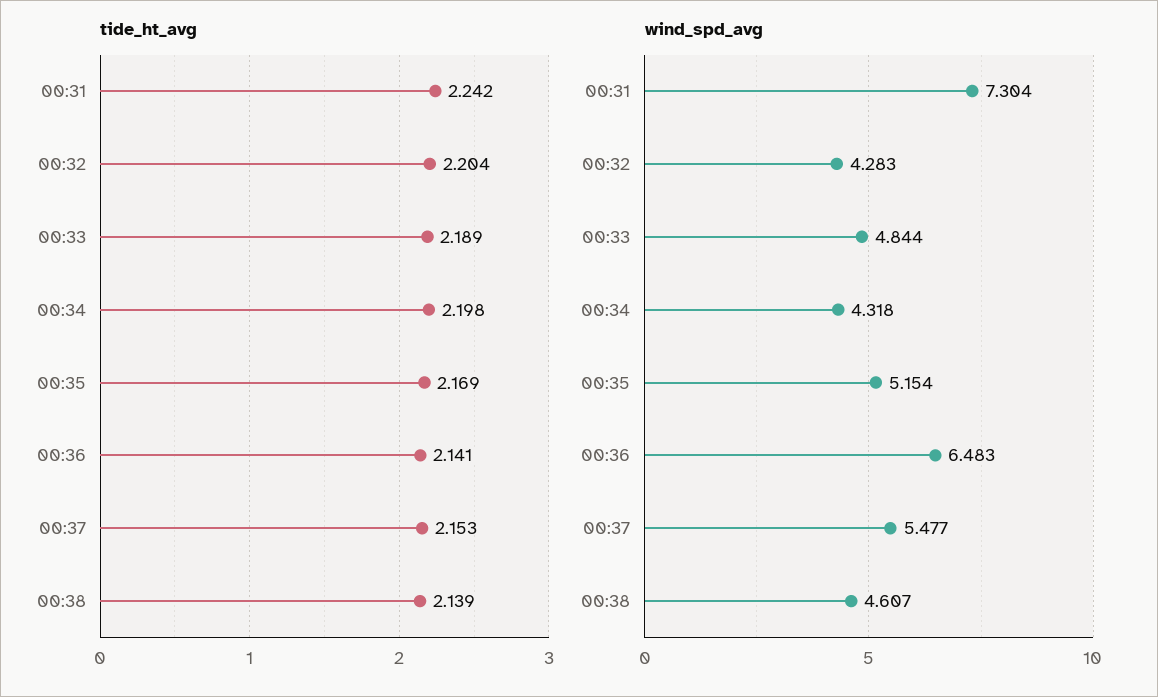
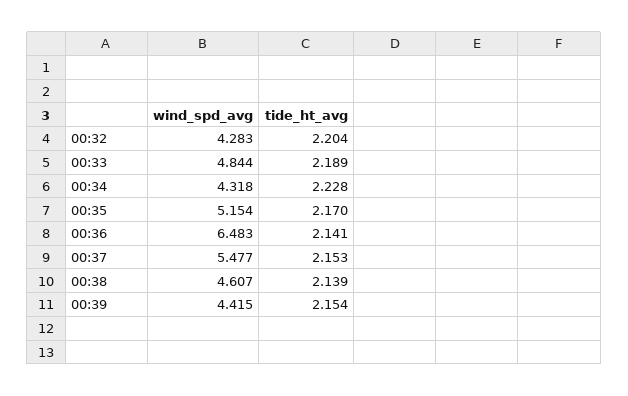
tide_ht_avg, 00:31: 2.242 -> none
tide_ht_avg, 00:34: 2.198 -> 2.228
tide_ht_avg, 00:35: 2.169 -> 2.17
wind_spd_avg, 00:31: 7.304 -> none
wind_spd_avg, 00:39: none -> 4.415
tide_ht_avg, 00:39: none -> 2.154

